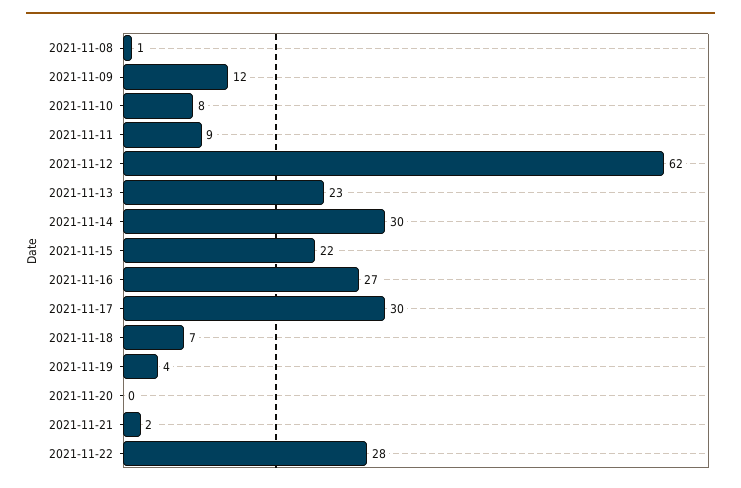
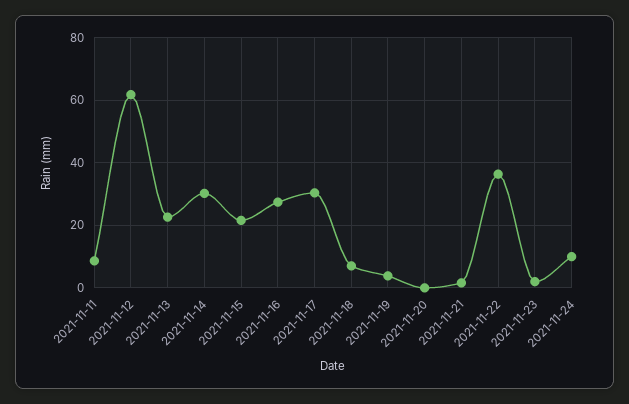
2021-11-08: 1 -> none
2021-11-09: 12 -> none
2021-11-10: 8 -> none
2021-11-22: 28 -> 36
2021-11-23: none -> 2
2021-11-24: none -> 10

